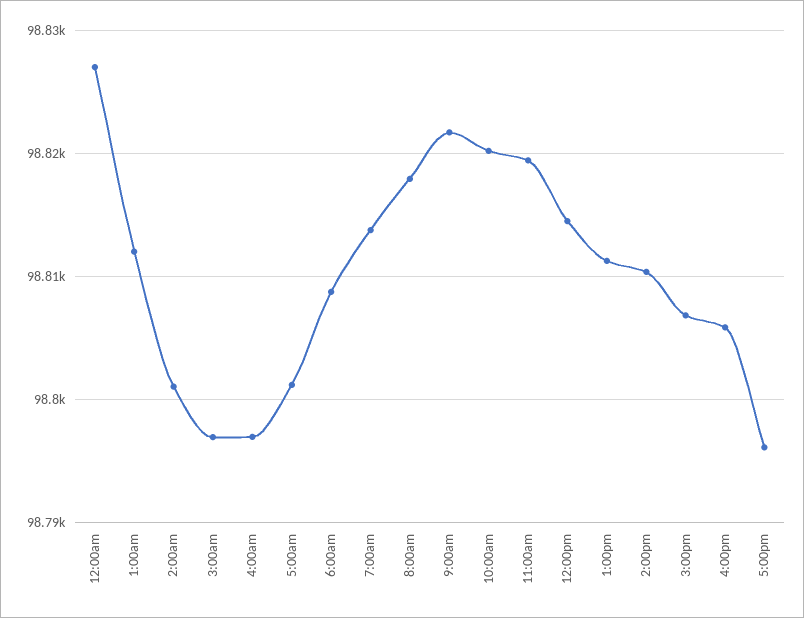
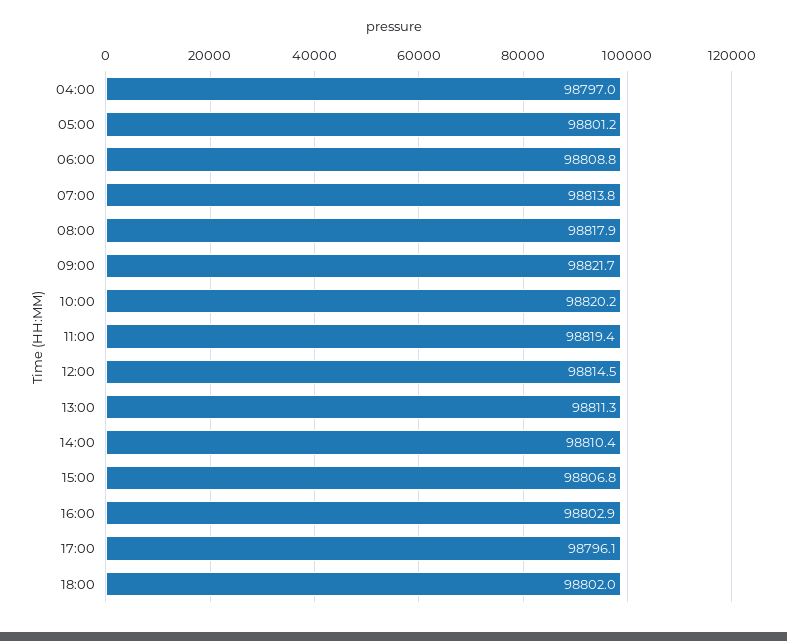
12:00am: 98827 -> none
1:00am: 98812 -> none
2:00am: 98801 -> none
3:00am: 98797 -> none
4:00pm: 98806 -> 98802.9
18:00: none -> 98802

